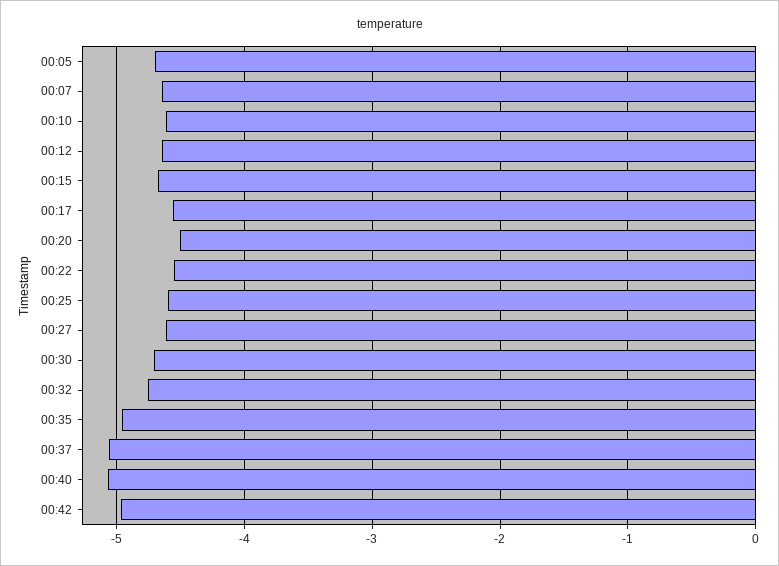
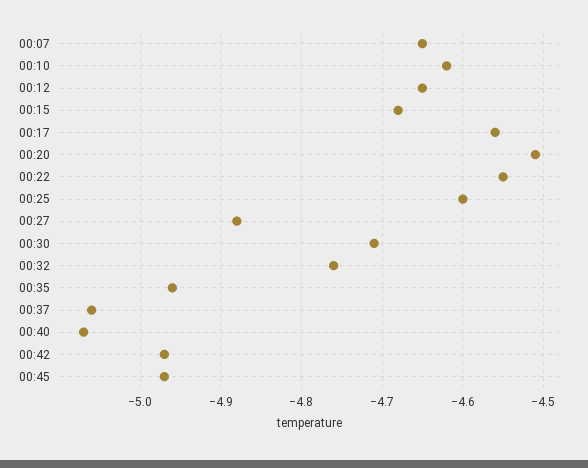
00:05: -4.7 -> none
00:27: -4.6 -> -4.88
00:45: none -> -4.97

